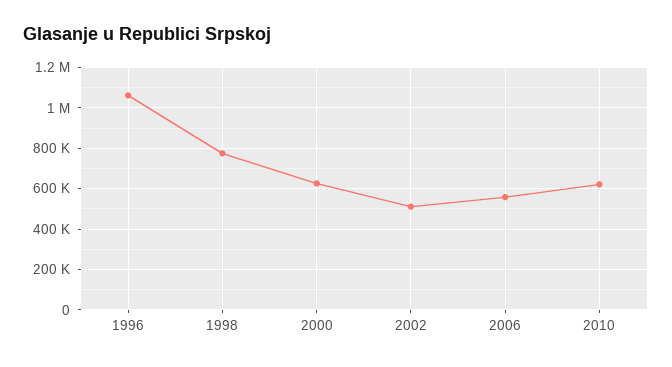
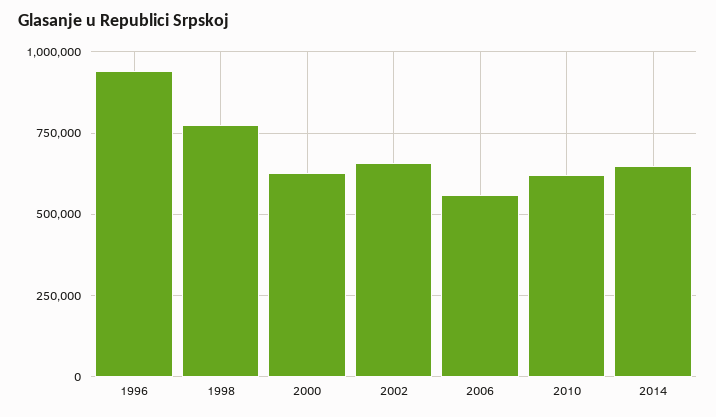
1996: 1050000 -> 950000
2002: 500000 -> 650000
2014: none -> 650000

